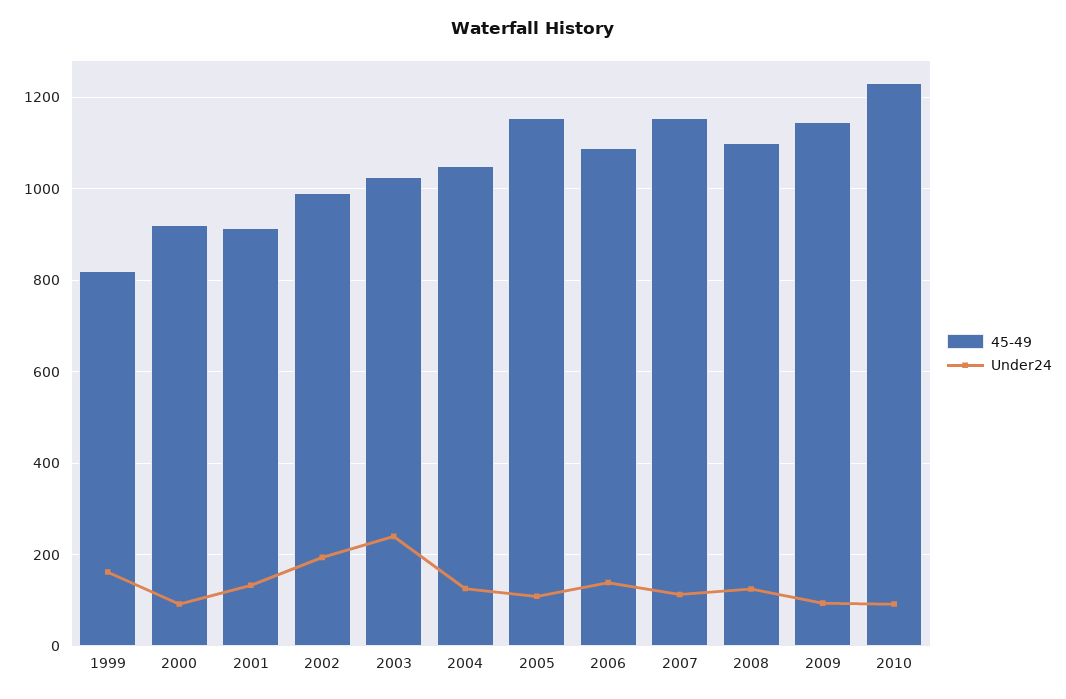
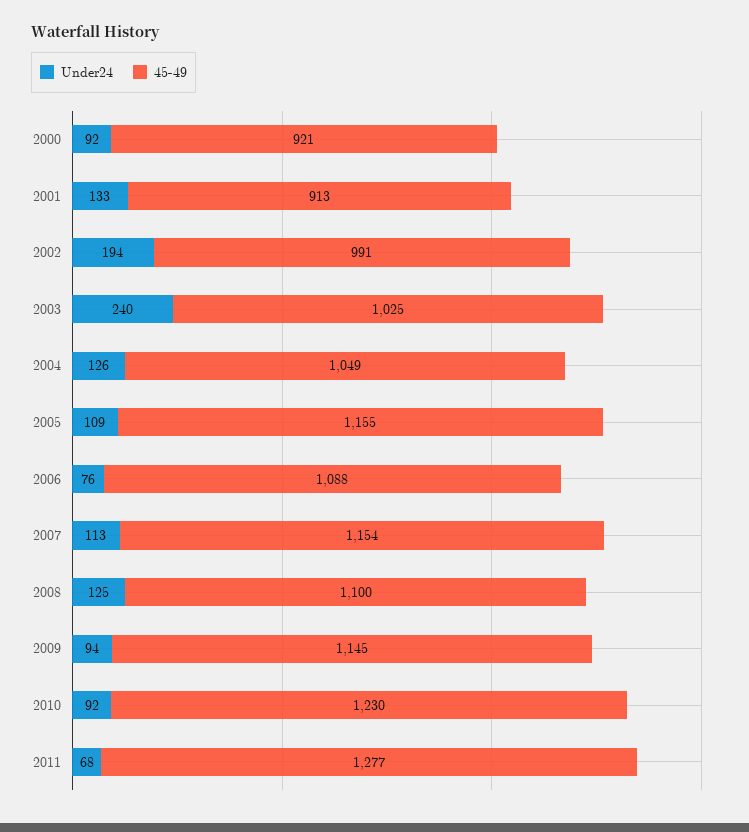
45-49, 1999: 820 -> none
Under24, 1999: 160 -> none
Under24, 2006: 140 -> 76
Under24, 2011: none -> 68
45-49, 2011: none -> 1277

